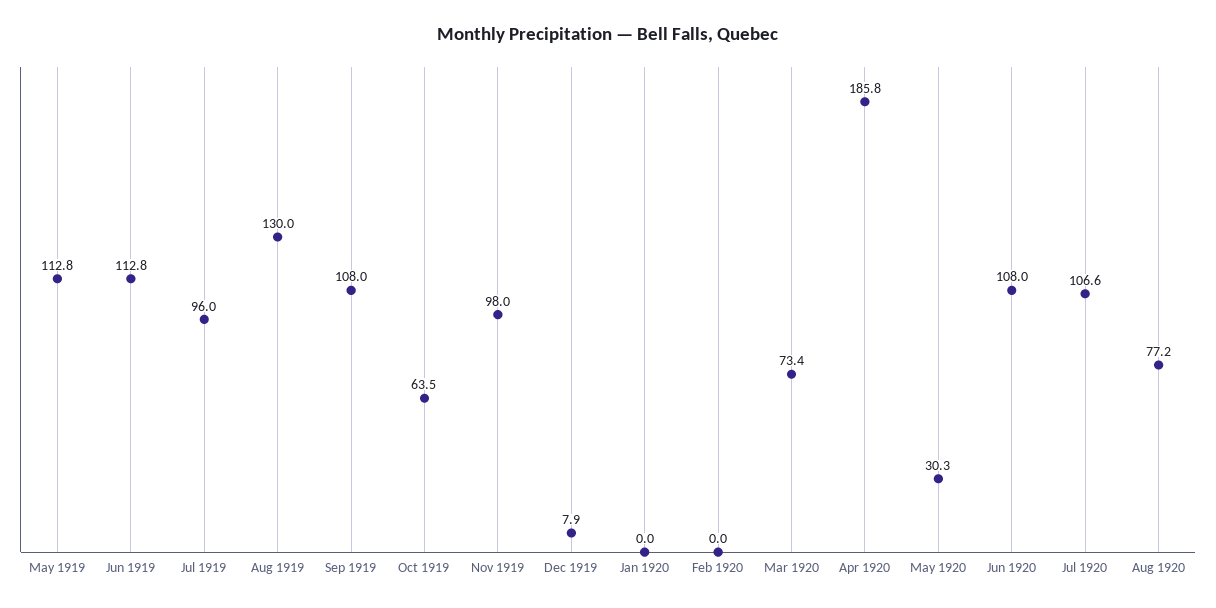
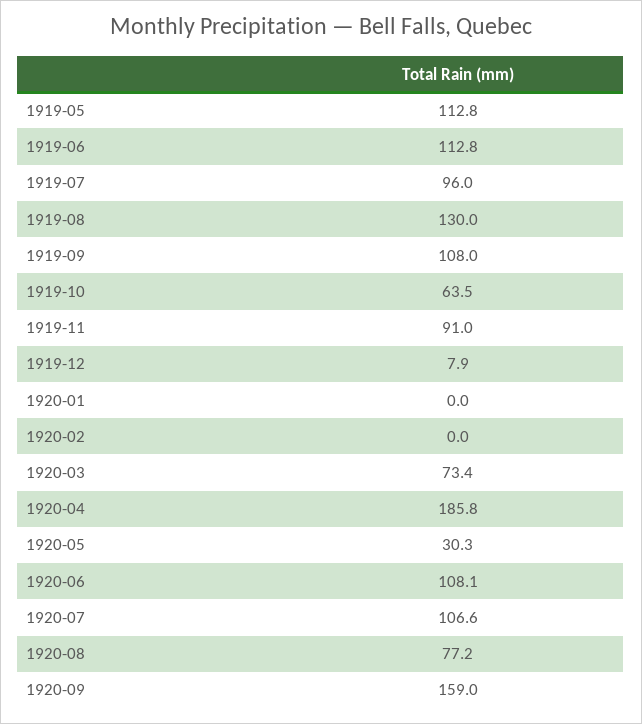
Nov 1919: 98 -> 91
Jun 1920: 108 -> 108.1
1920-09: none -> 159

